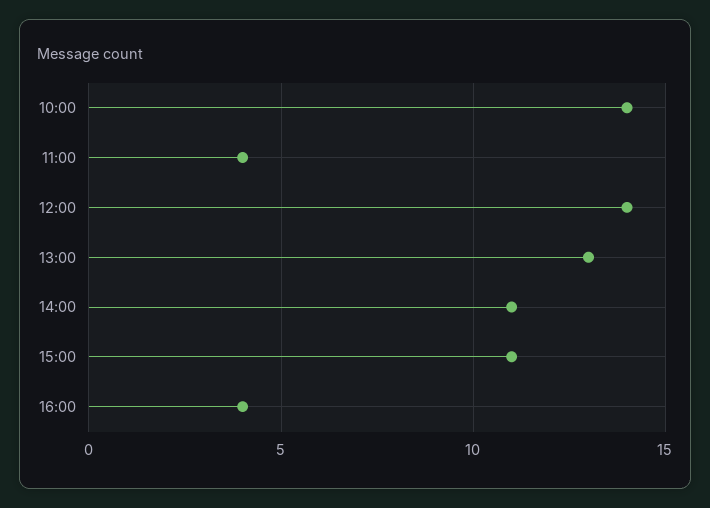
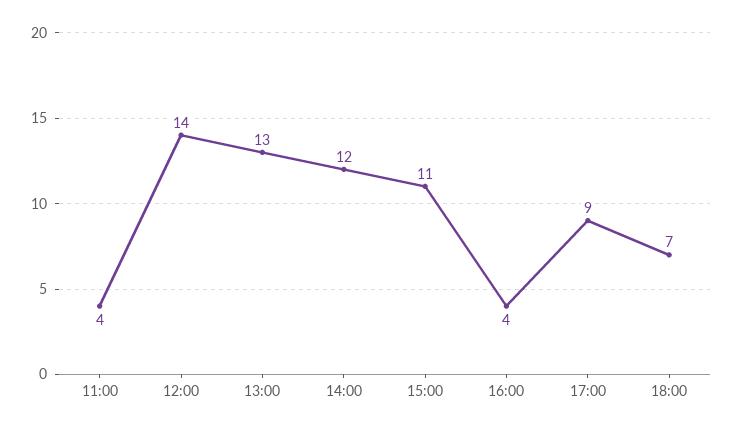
10:00: 14 -> none
14:00: 11 -> 12
17:00: none -> 9
18:00: none -> 7

